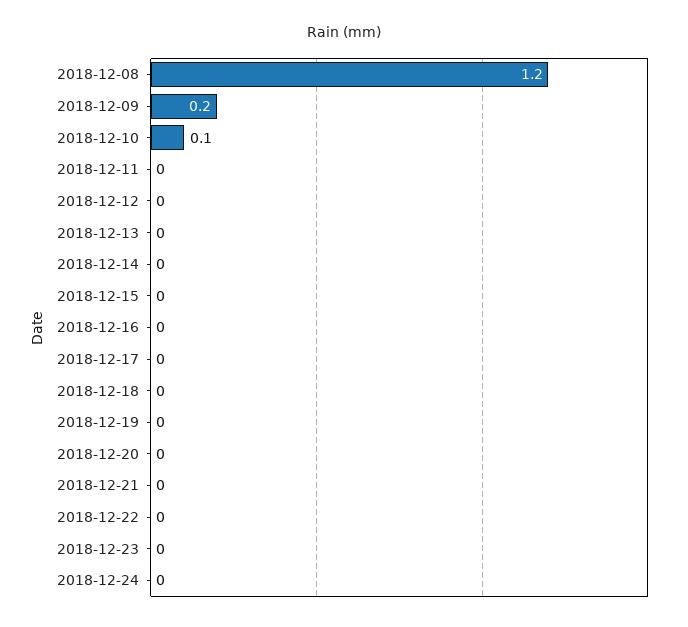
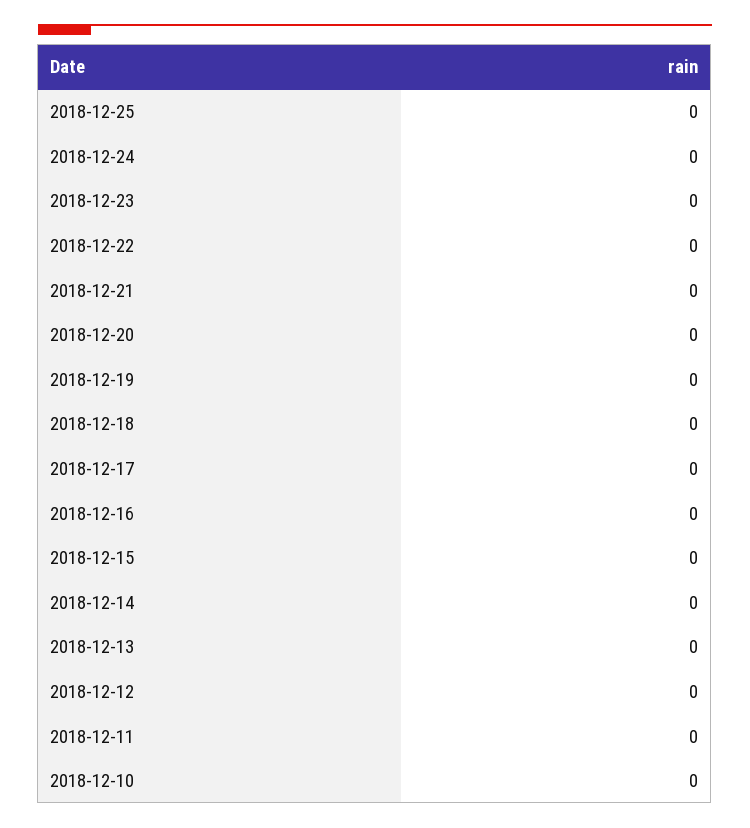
2018-12-08: 1.2 -> none
2018-12-09: 0.2 -> none
2018-12-10: 0.1 -> 0
2018-12-25: none -> 0

